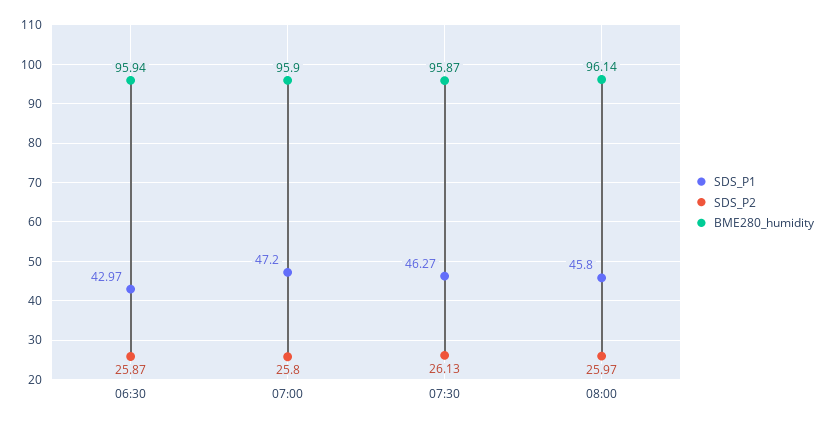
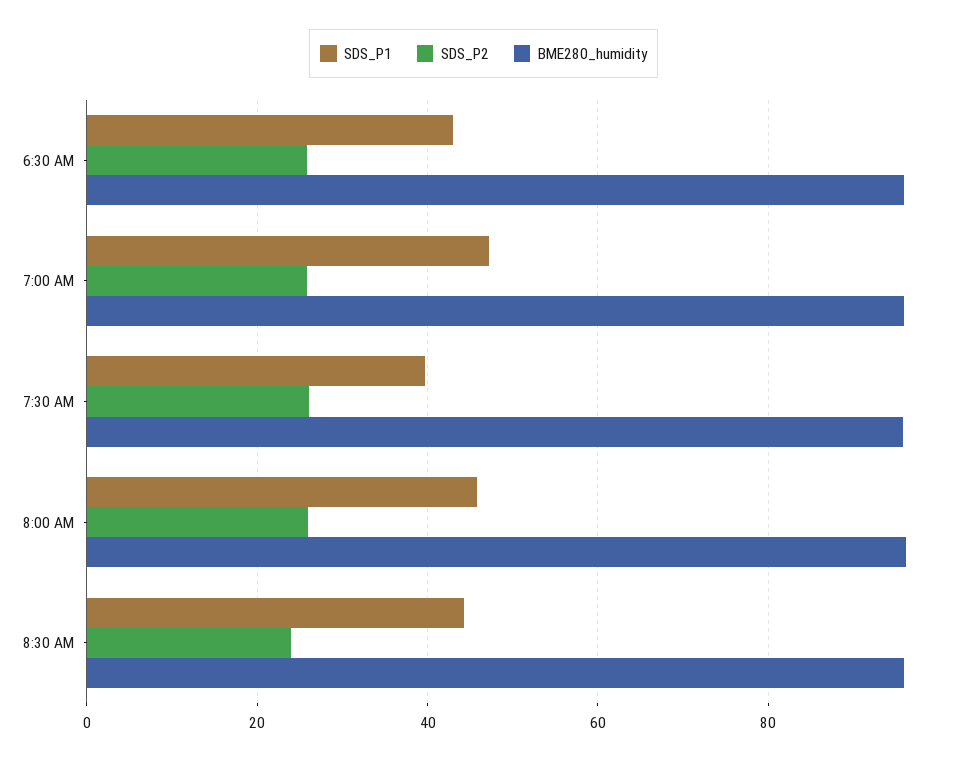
SDS_P1, 07:30: 46.27 -> 40
SDS_P1, 8:30 AM: none -> 44
SDS_P2, 8:30 AM: none -> 24
BME280_humidity, 8:30 AM: none -> 96

